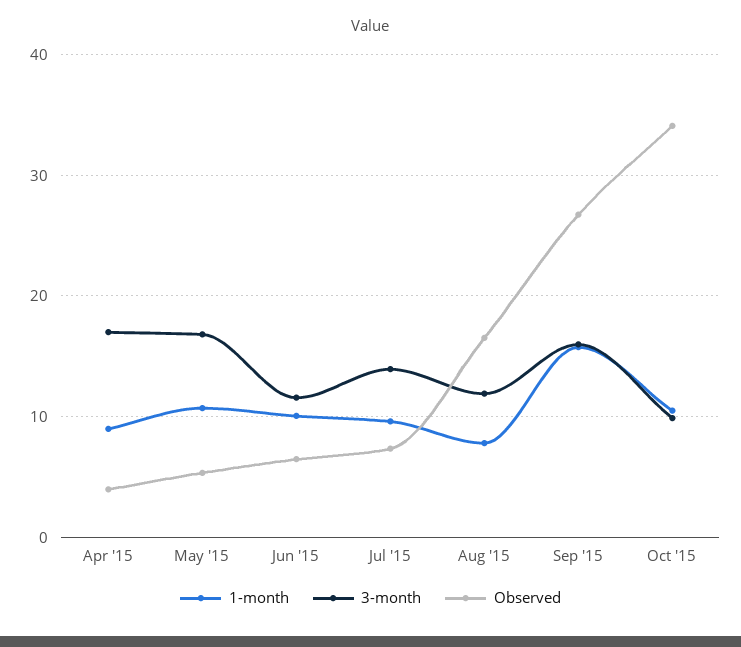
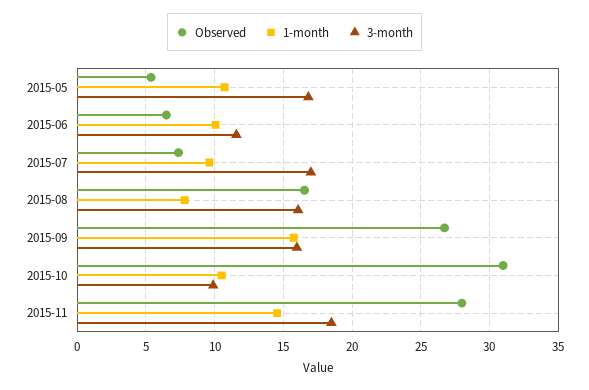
1-month, Apr '15: 9 -> none
3-month, Apr '15: 17 -> none
Observed, Apr '15: 4 -> none
3-month, Jul '15: 14 -> 17
3-month, Aug '15: 12 -> 16
Observed, Oct '15: 34 -> 31
Observed, 2015-11: none -> 28
1-month, 2015-11: none -> 14.5
3-month, 2015-11: none -> 18.5

